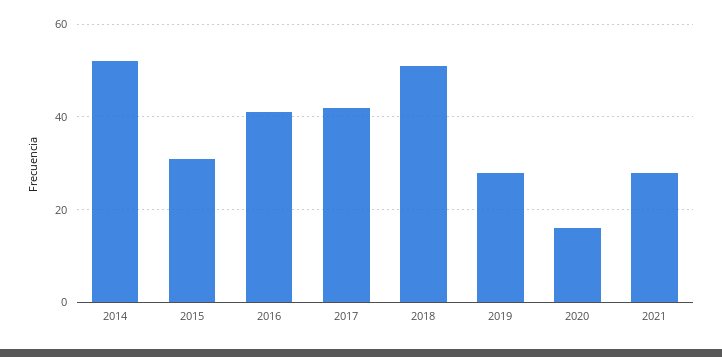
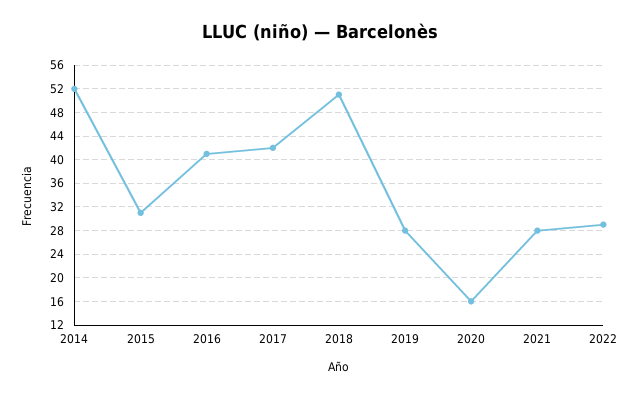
2022: none -> 28

